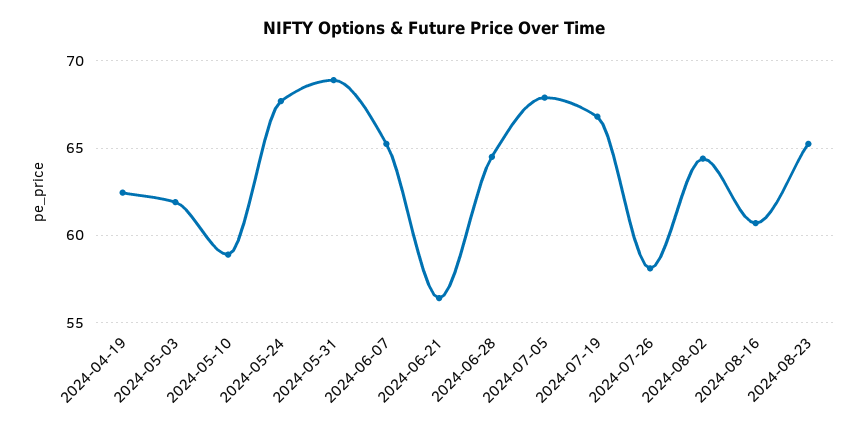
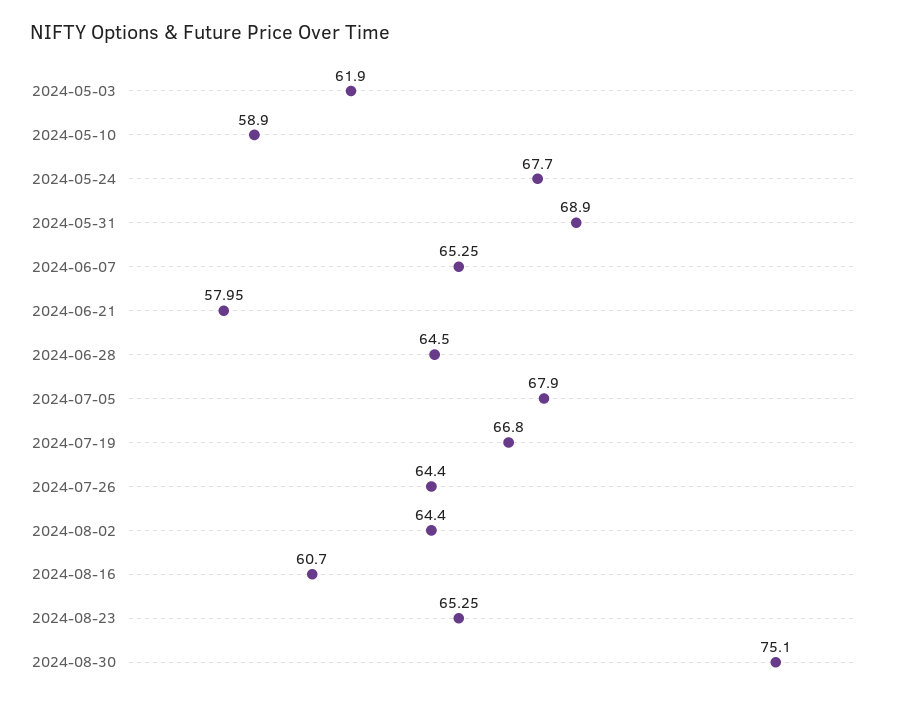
2024-04-19: 62.5 -> none
2024-06-21: 56.5 -> 57.95
2024-07-26: 58 -> 64.4
2024-08-30: none -> 75.1

